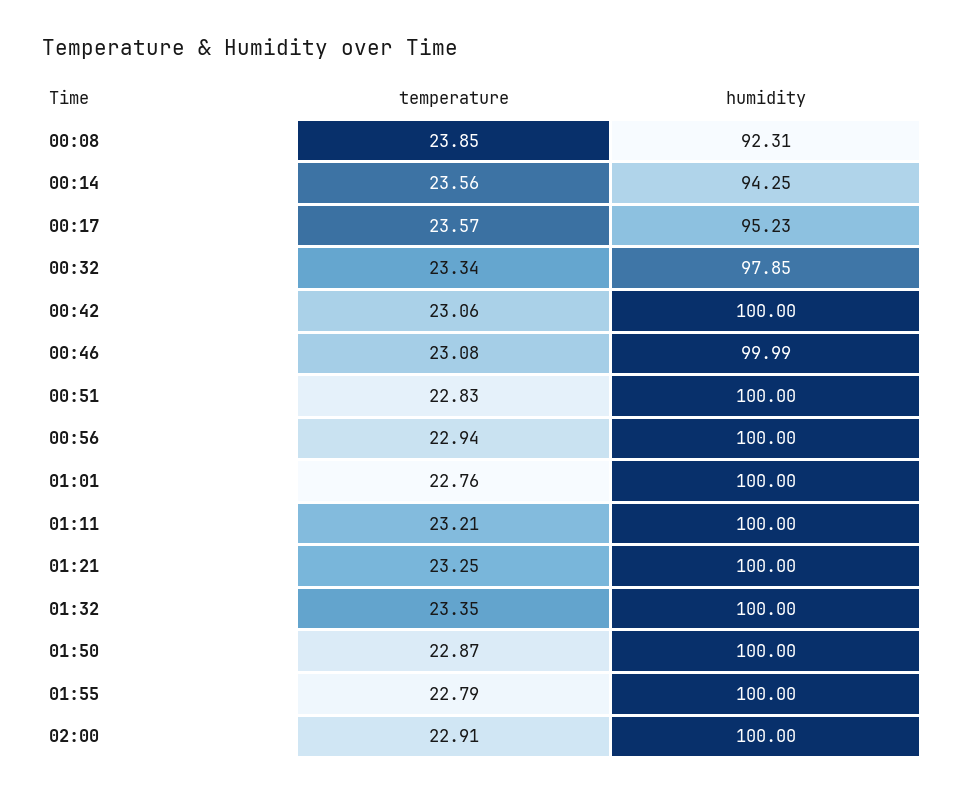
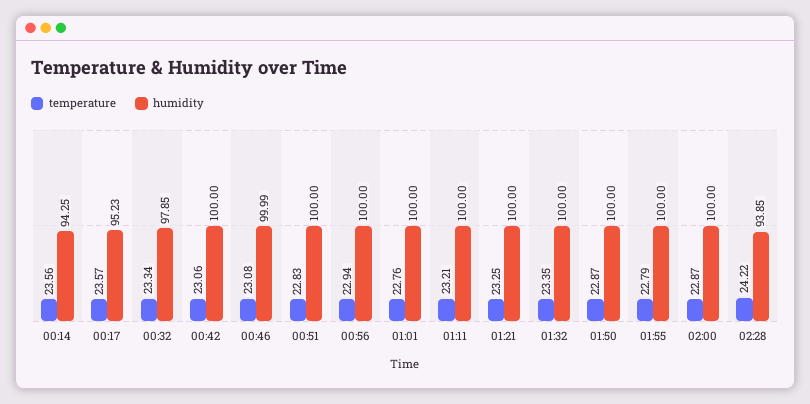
temperature, 00:08: 23.85 -> none
humidity, 00:08: 92.31 -> none
temperature, 02:00: 22.91 -> 22.87
temperature, 02:28: none -> 24.22
humidity, 02:28: none -> 93.85

